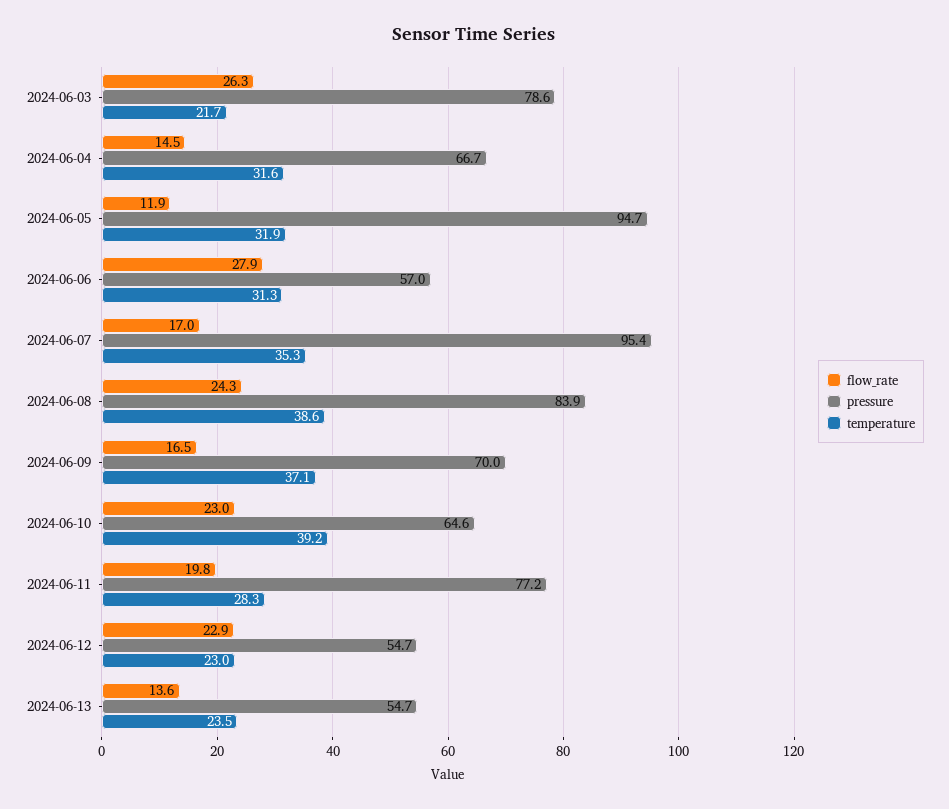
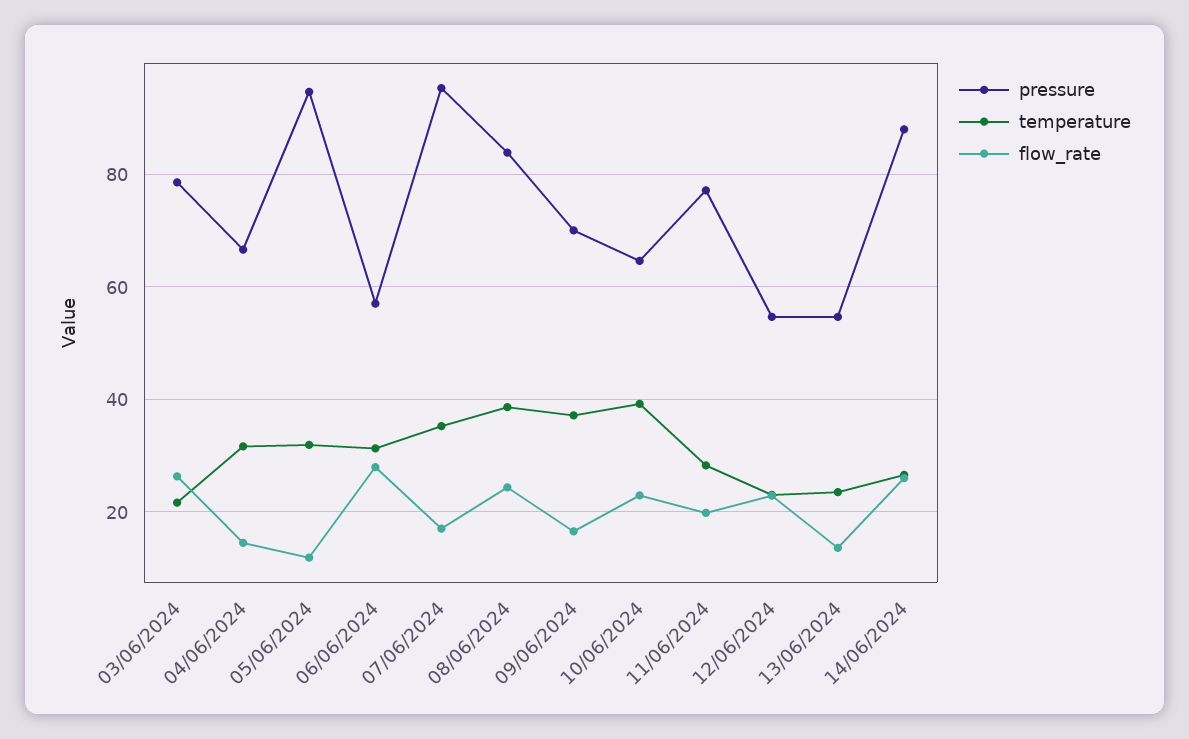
pressure, 14/06/2024: none -> 88
temperature, 14/06/2024: none -> 26
flow_rate, 14/06/2024: none -> 26

